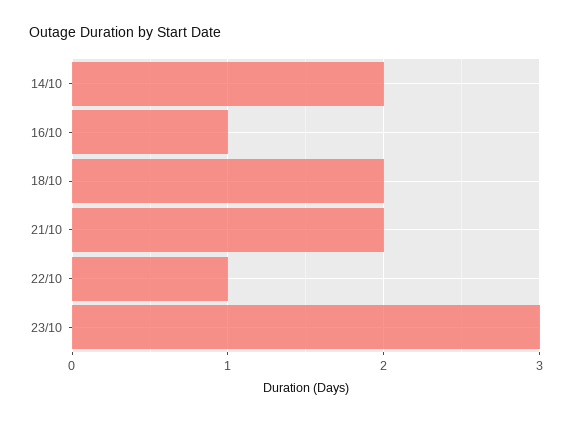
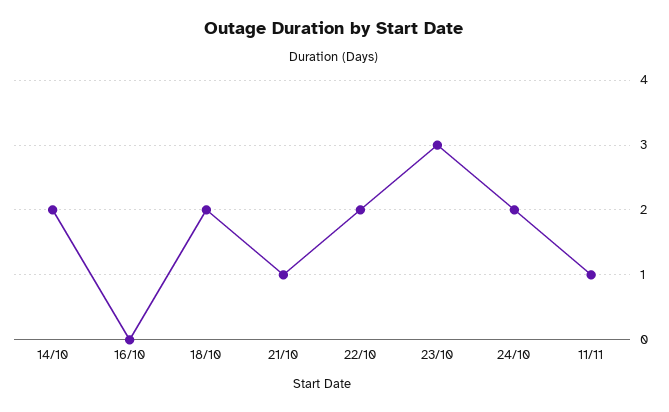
16/10: 1 -> 0
21/10: 2 -> 1
22/10: 1 -> 2
24/10: none -> 2
11/11: none -> 1

